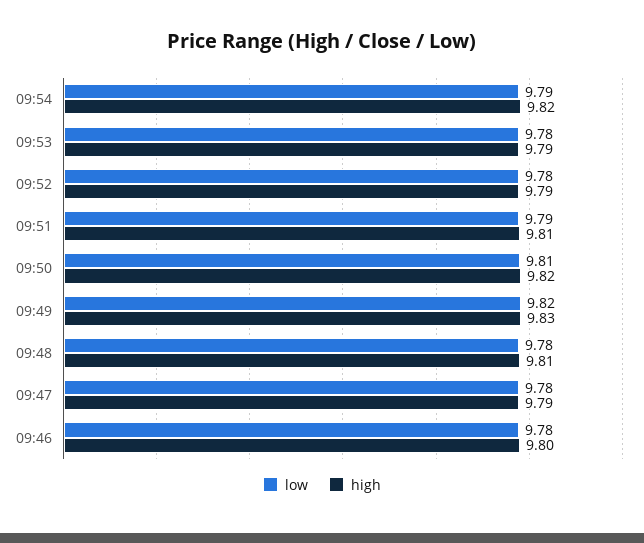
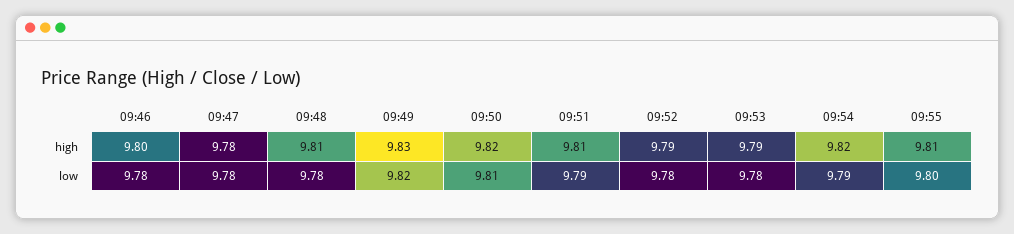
high, 09:47: 9.79 -> 9.78
high, 09:55: none -> 9.81
low, 09:55: none -> 9.8

